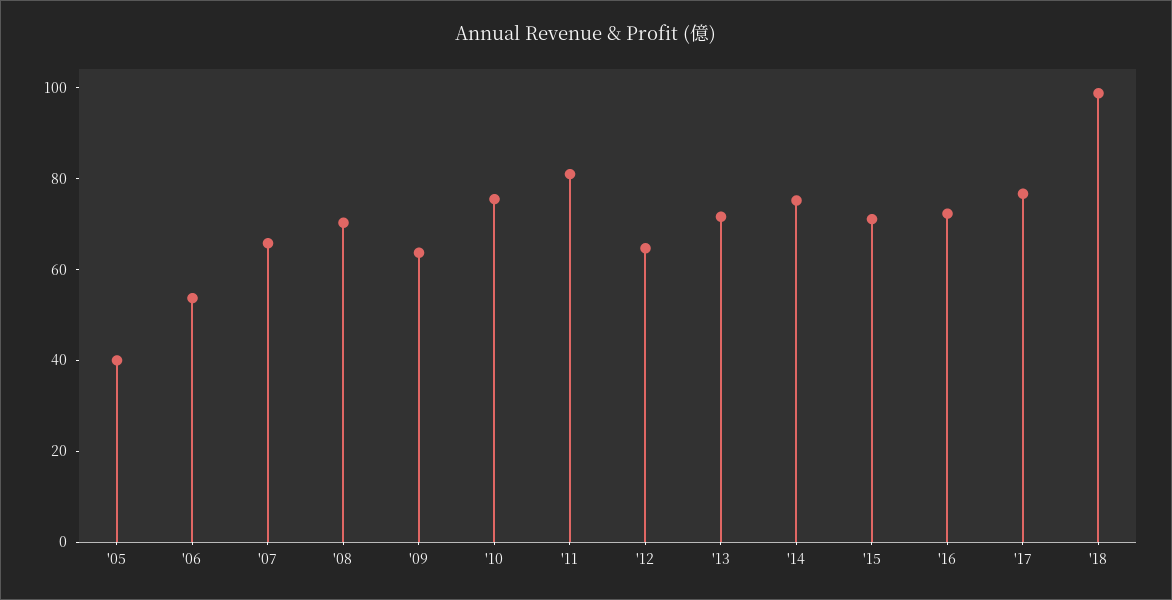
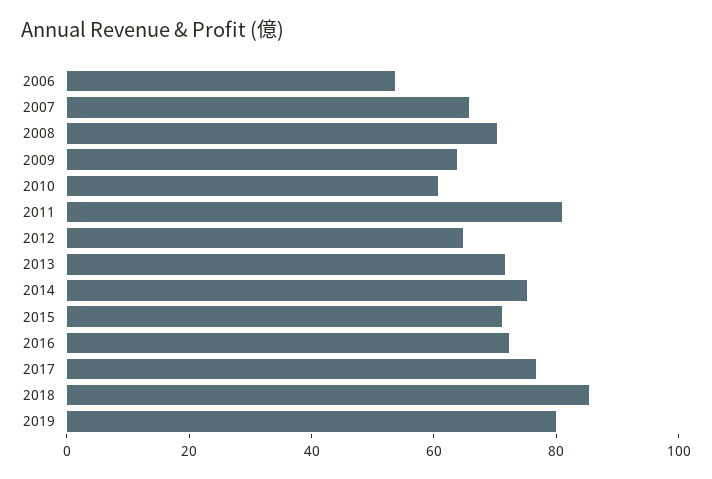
'05: 40 -> none
'10: 75 -> 60
'18: 100 -> 85
2019: none -> 80

